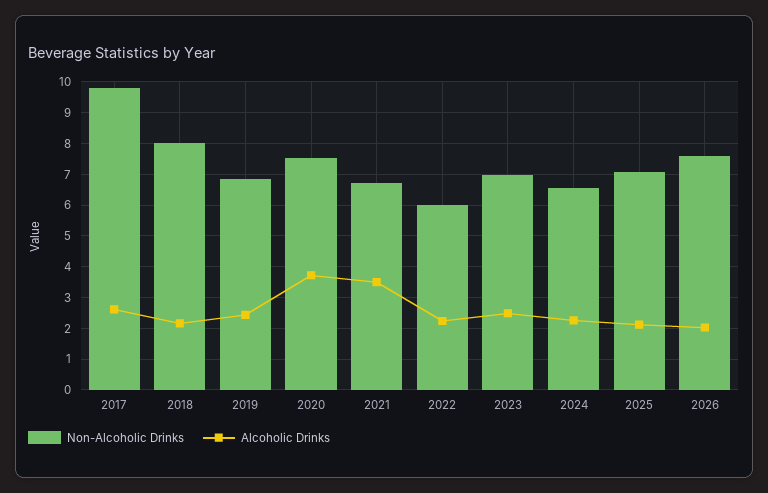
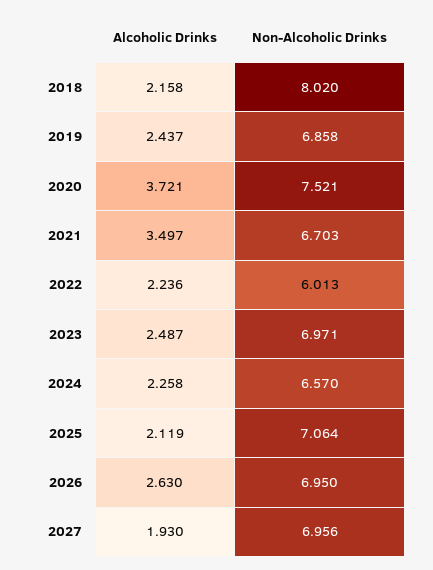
Non-Alcoholic Drinks, 2017: 9.8 -> none
Alcoholic Drinks, 2017: 2.6 -> none
Non-Alcoholic Drinks, 2026: 7.6 -> 6.95
Alcoholic Drinks, 2026: 2 -> 2.63
Alcoholic Drinks, 2027: none -> 1.93
Non-Alcoholic Drinks, 2027: none -> 6.956

